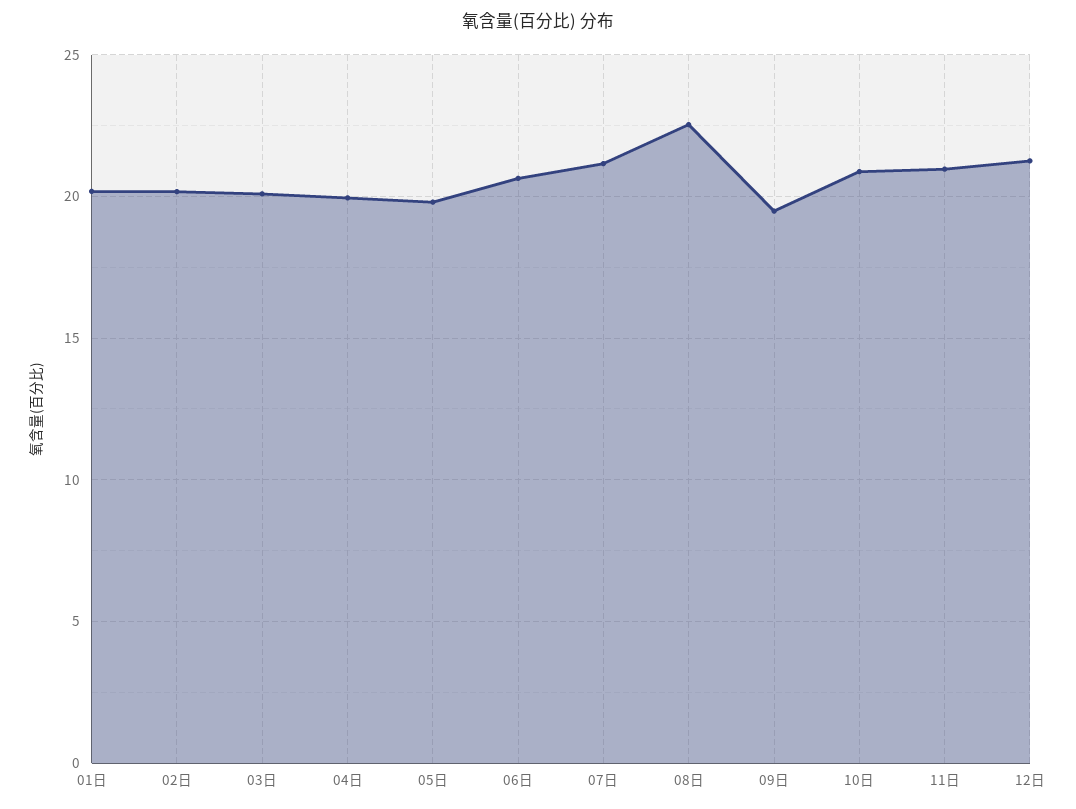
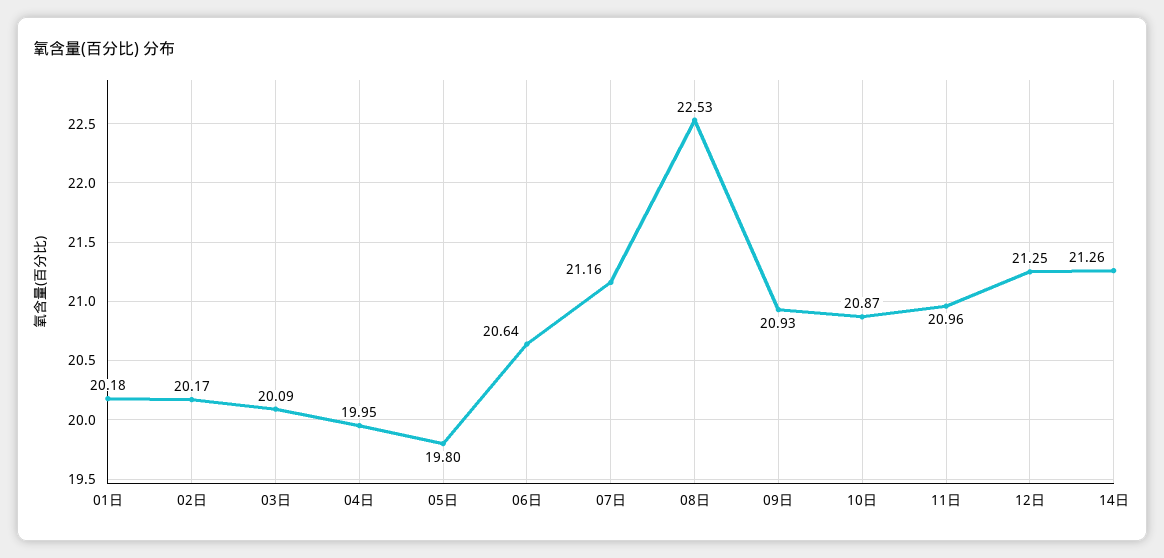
09日: 19.5 -> 20.93
14日: none -> 21.26

